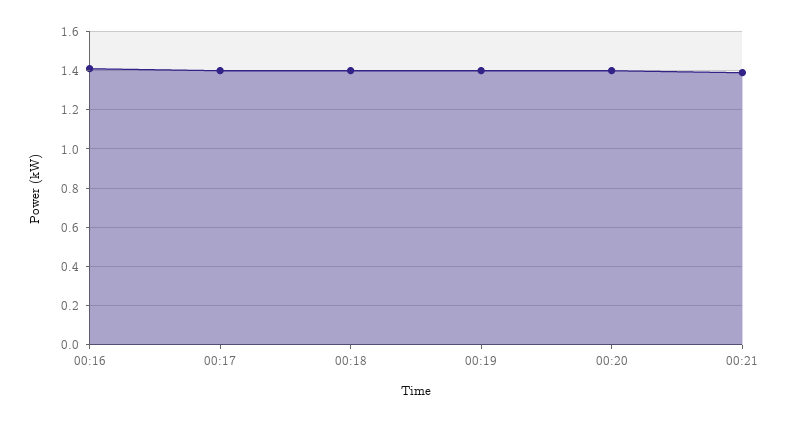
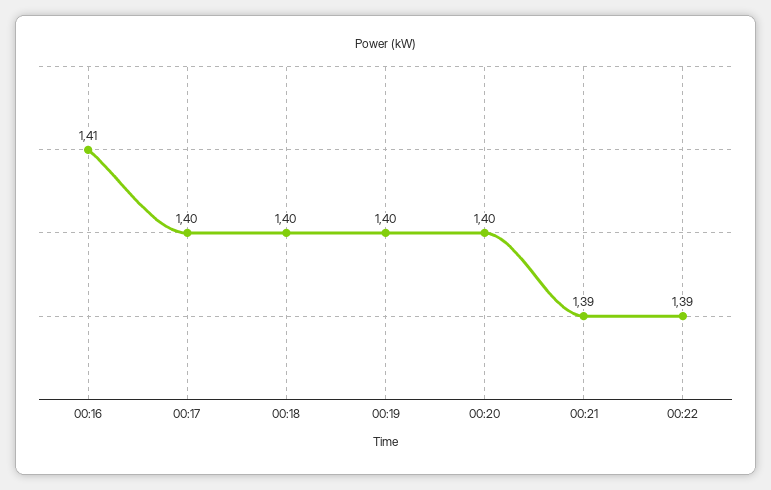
00:22: none -> 1.39

